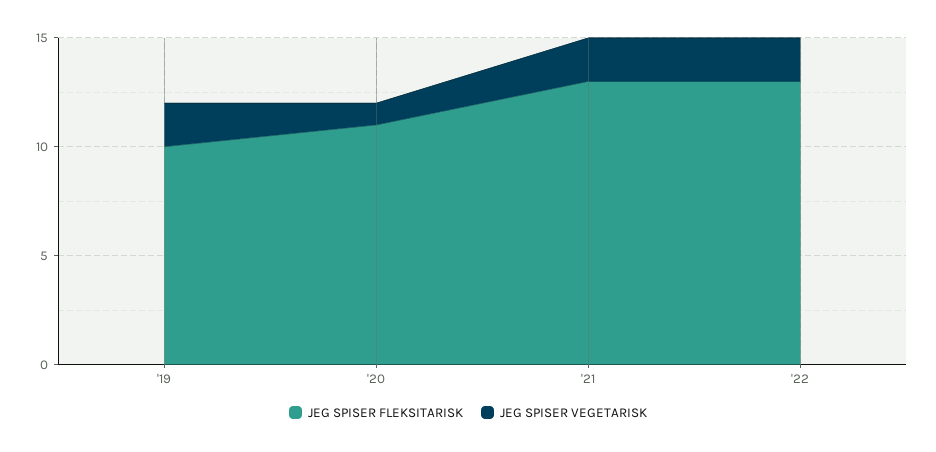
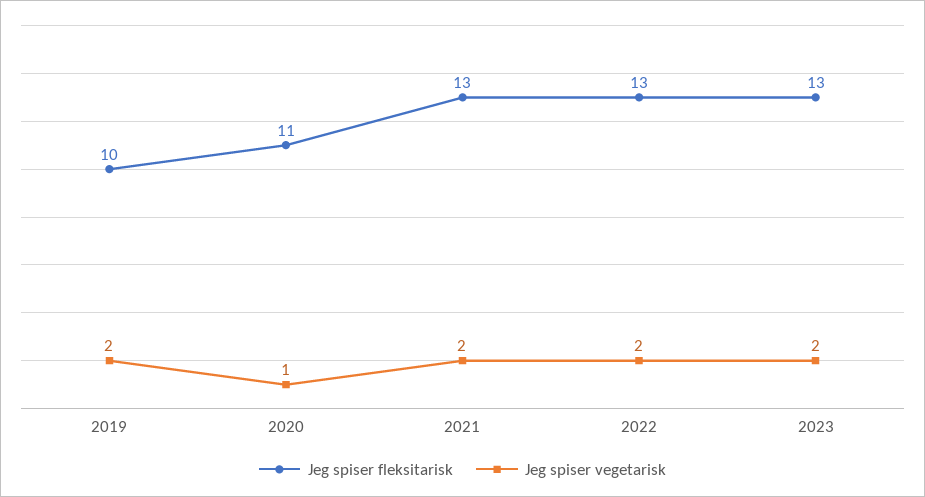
JEG SPISER FLEKSITARISK, 2023: none -> 13
JEG SPISER VEGETARISK, 2023: none -> 2

